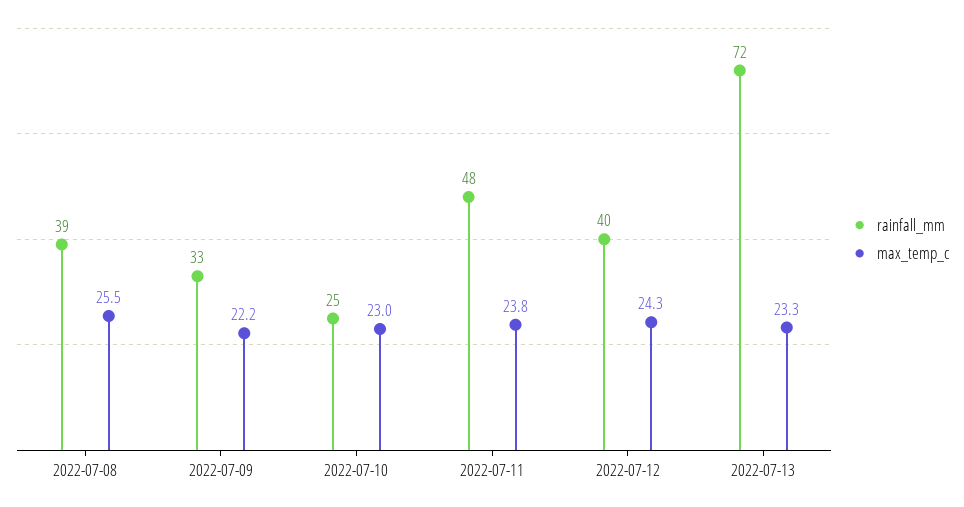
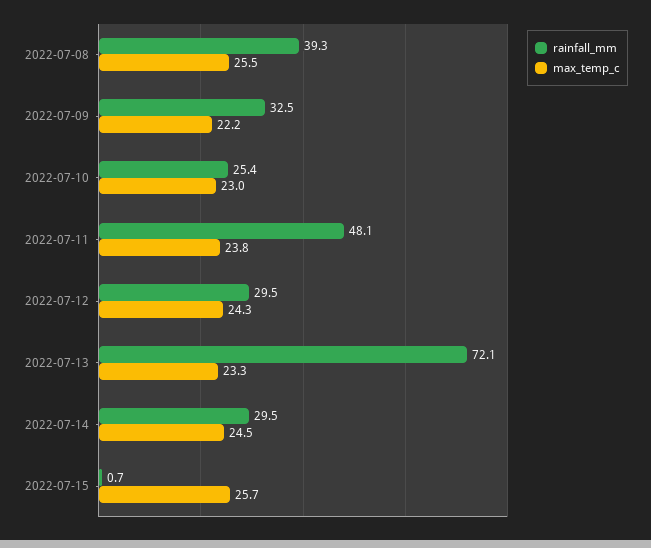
rainfall_mm, 2022-07-12: 40 -> 29.5
rainfall_mm, 2022-07-14: none -> 29.5
max_temp_c, 2022-07-14: none -> 24.5
rainfall_mm, 2022-07-15: none -> 0.7
max_temp_c, 2022-07-15: none -> 25.7

